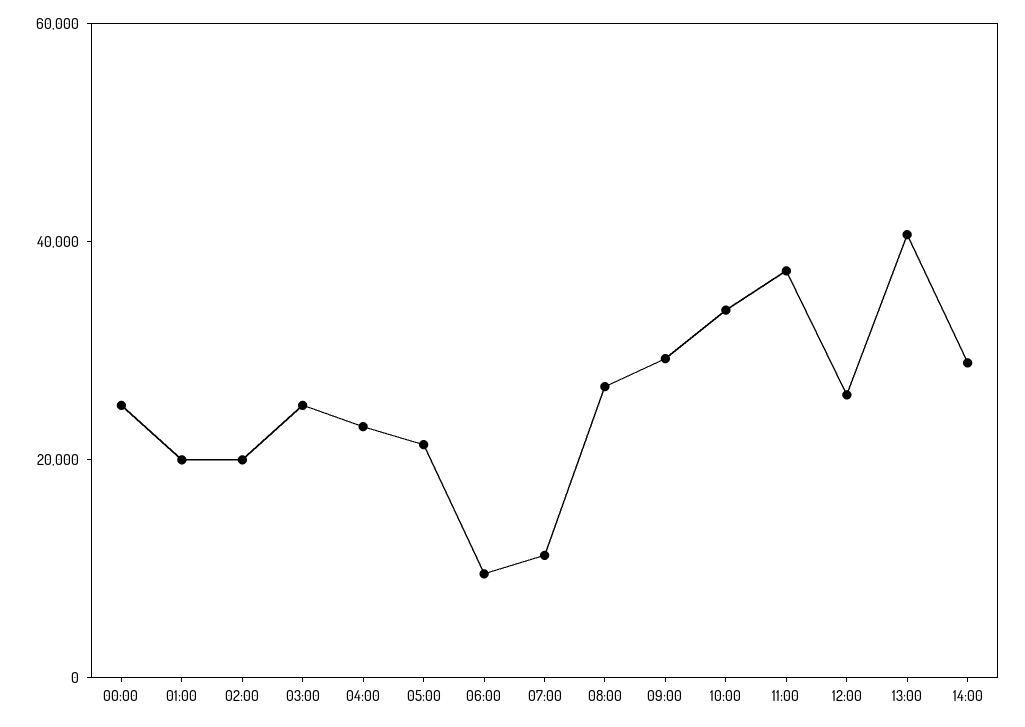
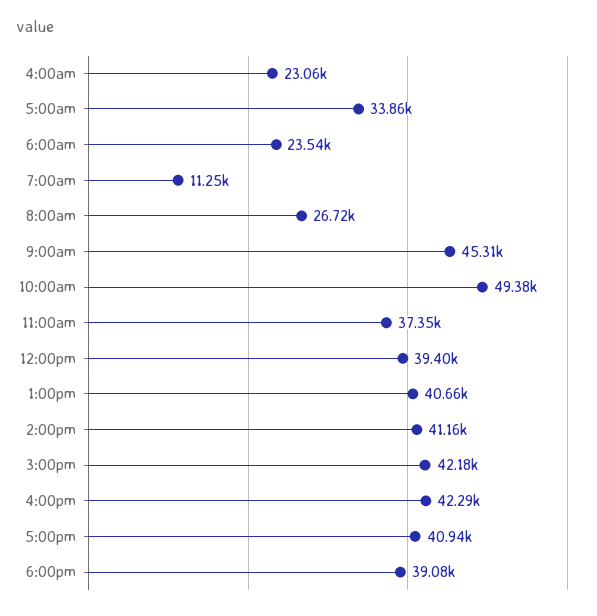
00:00: 25000 -> none
01:00: 20000 -> none
02:00: 20000 -> none
03:00: 25000 -> none
05:00: 20000 -> 33860
06:00: 10000 -> 23540
09:00: 30000 -> 45310
10:00: 35000 -> 49380
12:00: 25000 -> 39400
14:00: 30000 -> 41160
3:00pm: none -> 42180
4:00pm: none -> 42290
5:00pm: none -> 40940
6:00pm: none -> 39080

